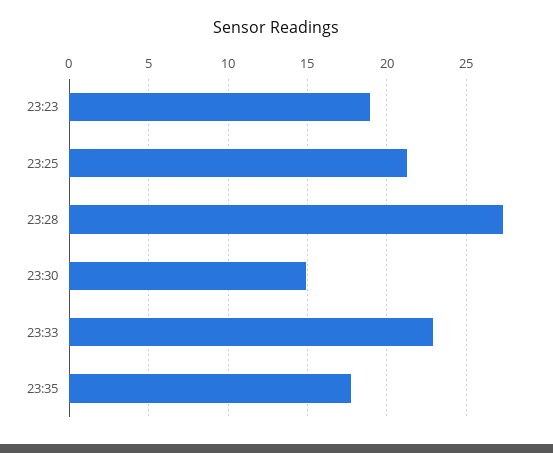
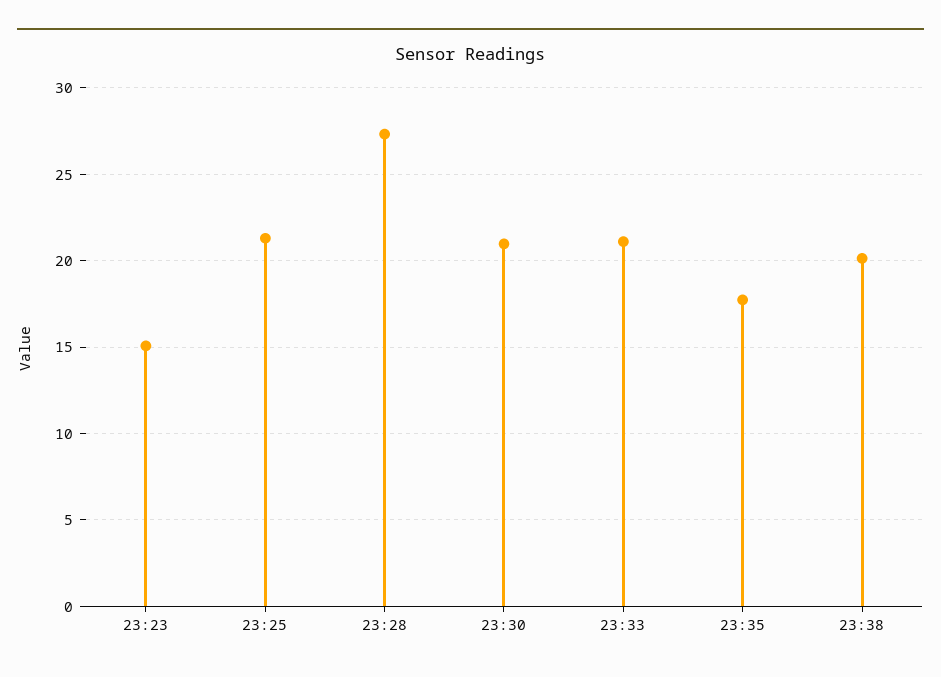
23:23: 19 -> 15
23:30: 15 -> 21
23:33: 23 -> 21
23:38: none -> 20

